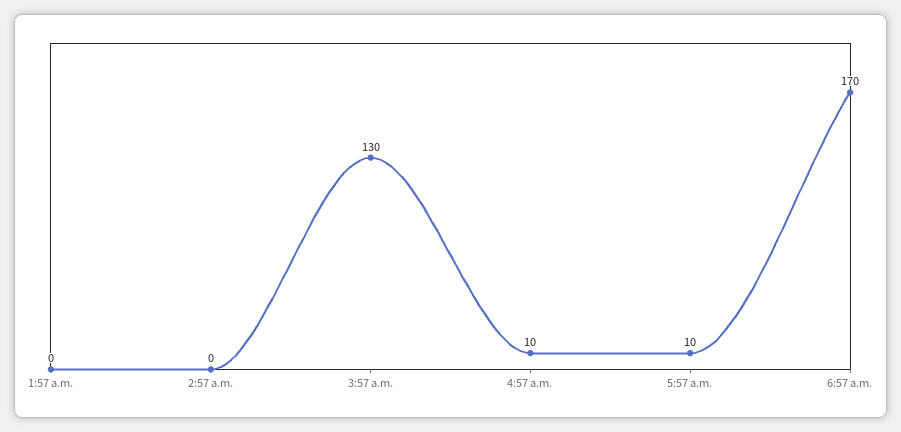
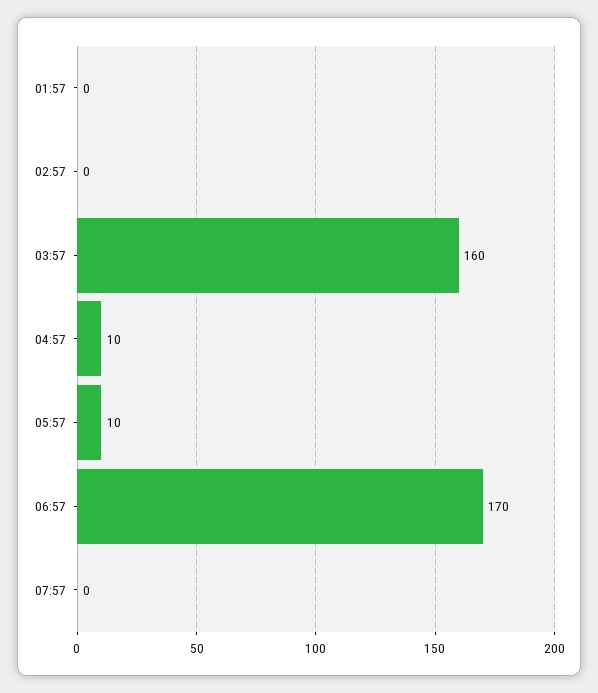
3:57 a.m.: 130 -> 160
07:57: none -> 0

